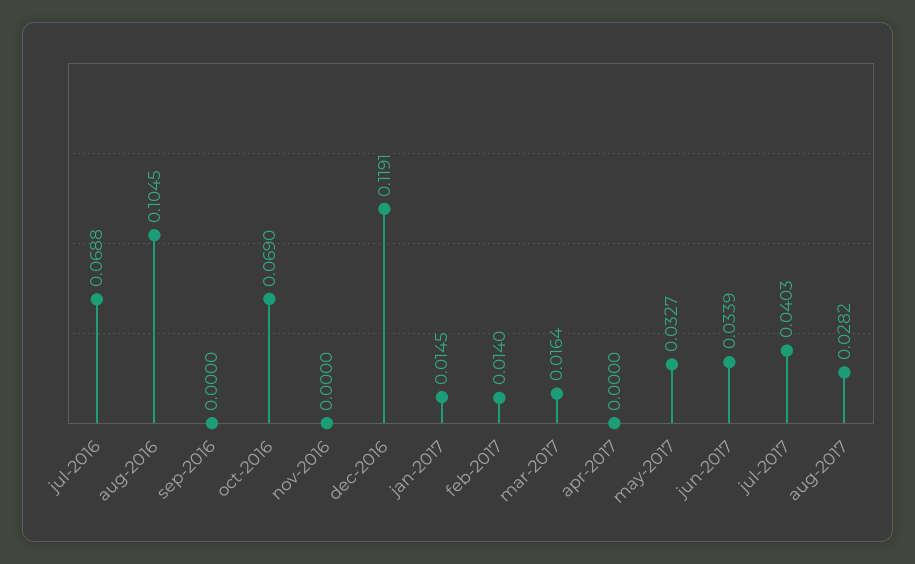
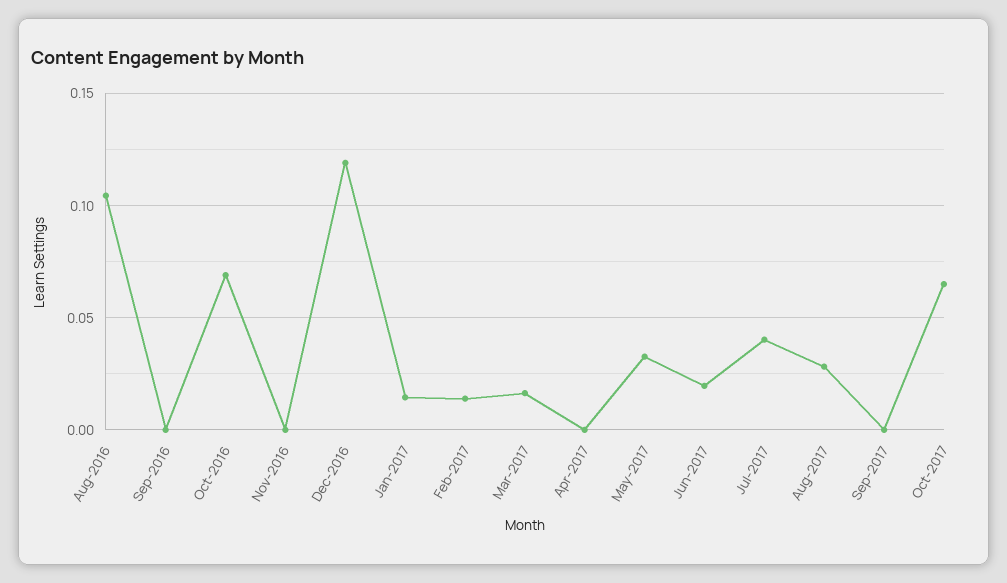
jul-2016: 0.0688 -> none
jun-2017: 0.0339 -> 0.02
Sep-2017: none -> 0
Oct-2017: none -> 0.065

